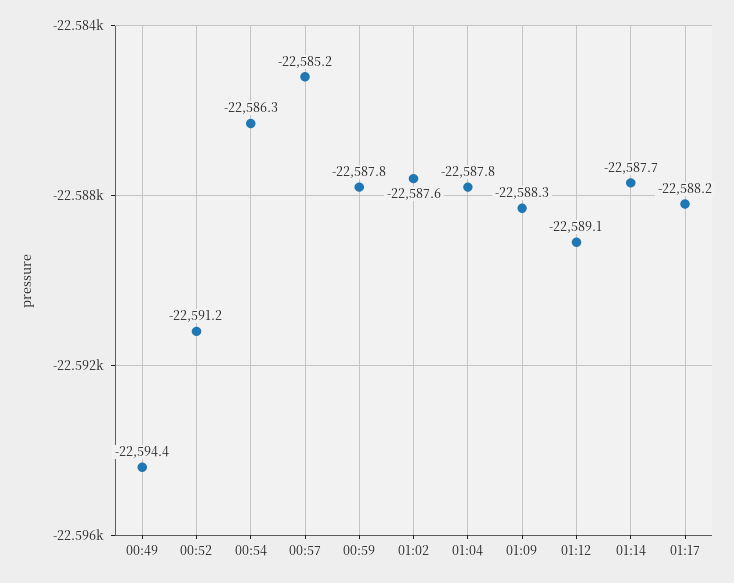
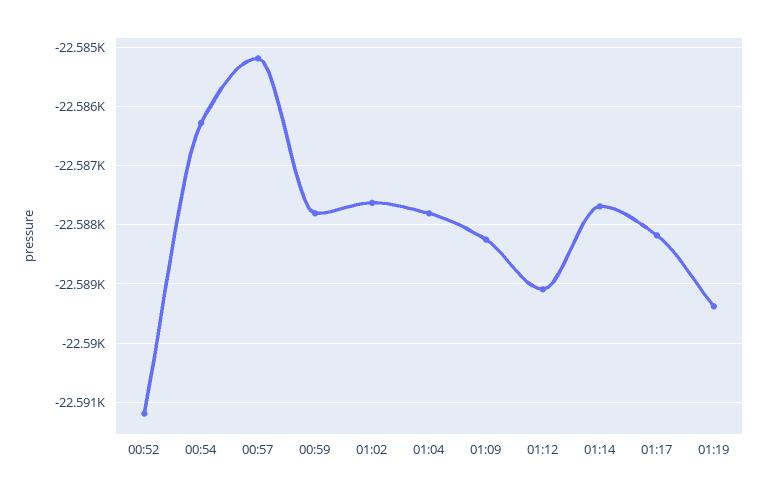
00:49: -22594.4 -> none
01:19: none -> -22589.4

